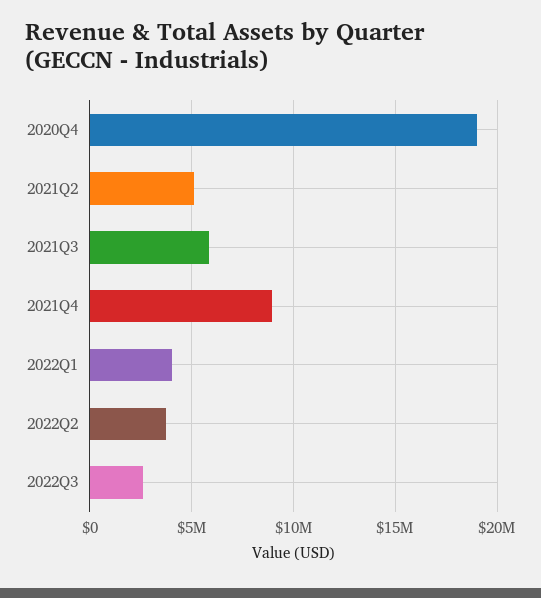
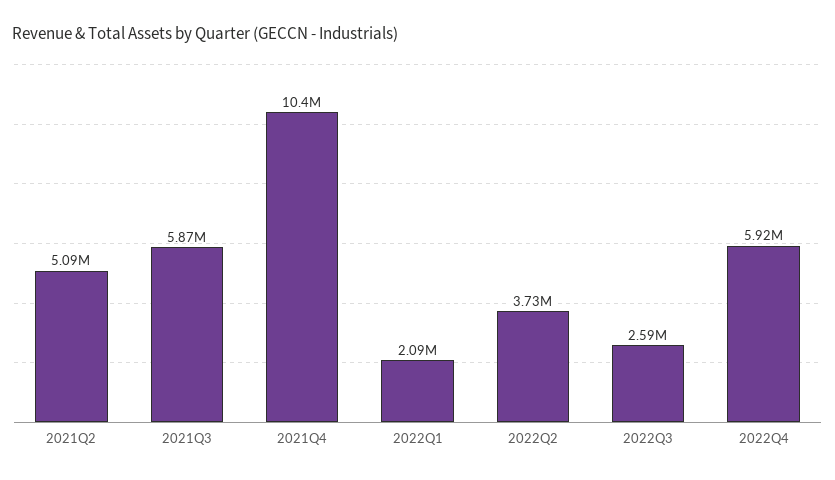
2020Q4: 19000000 -> none
2021Q4: 9000000 -> 10400000
2022Q1: 4000000 -> 2090000
2022Q4: none -> 5920000

